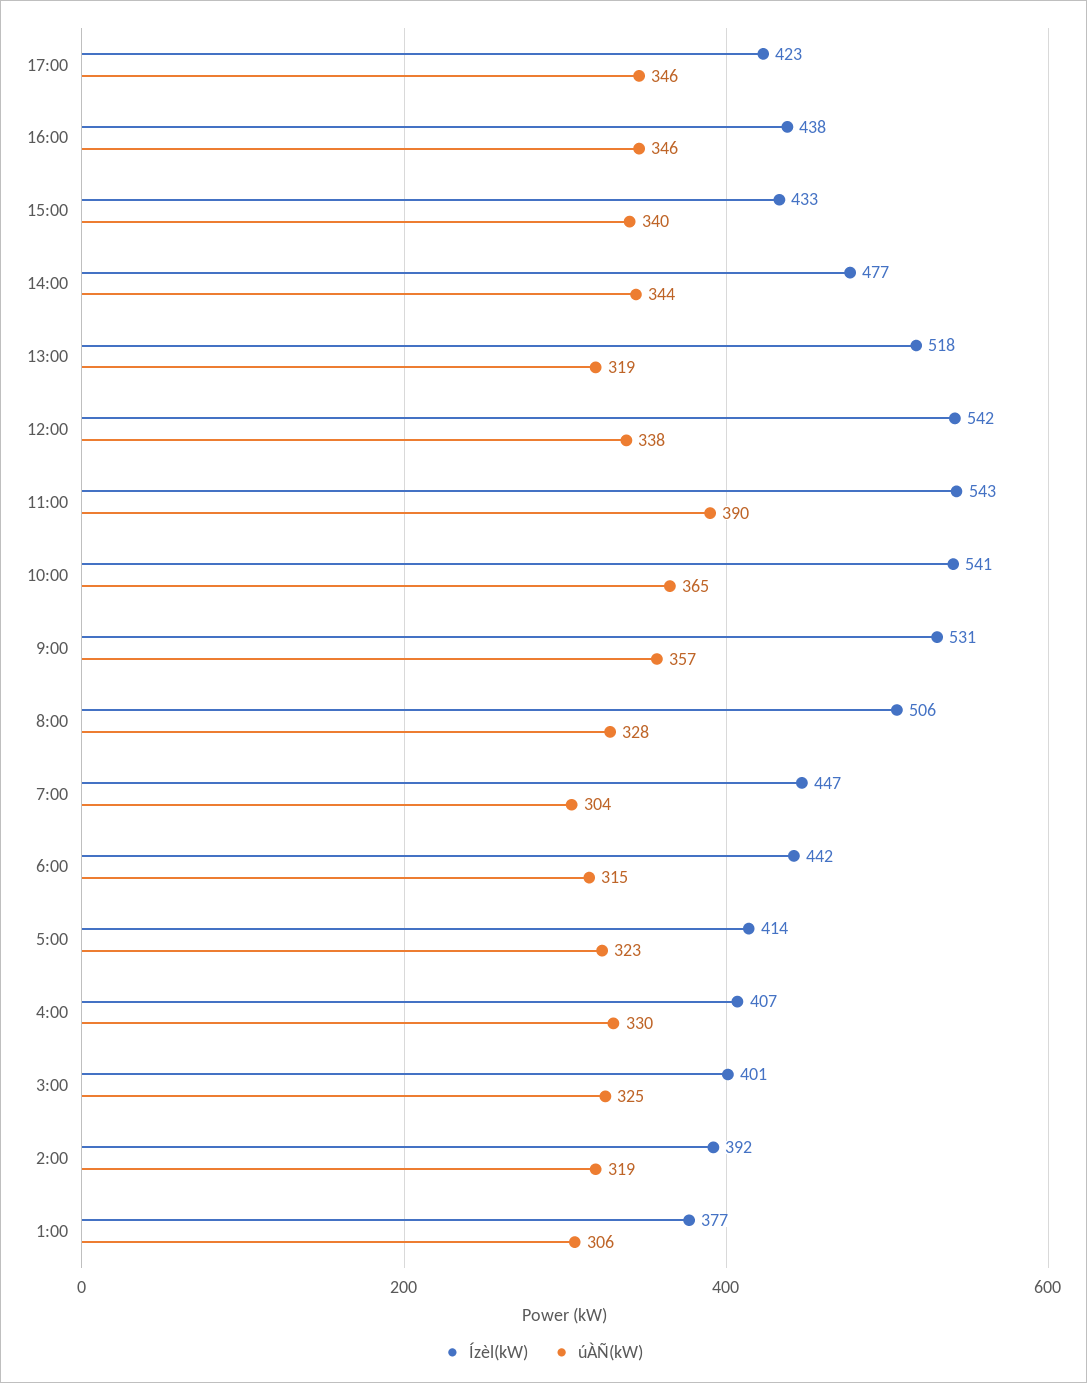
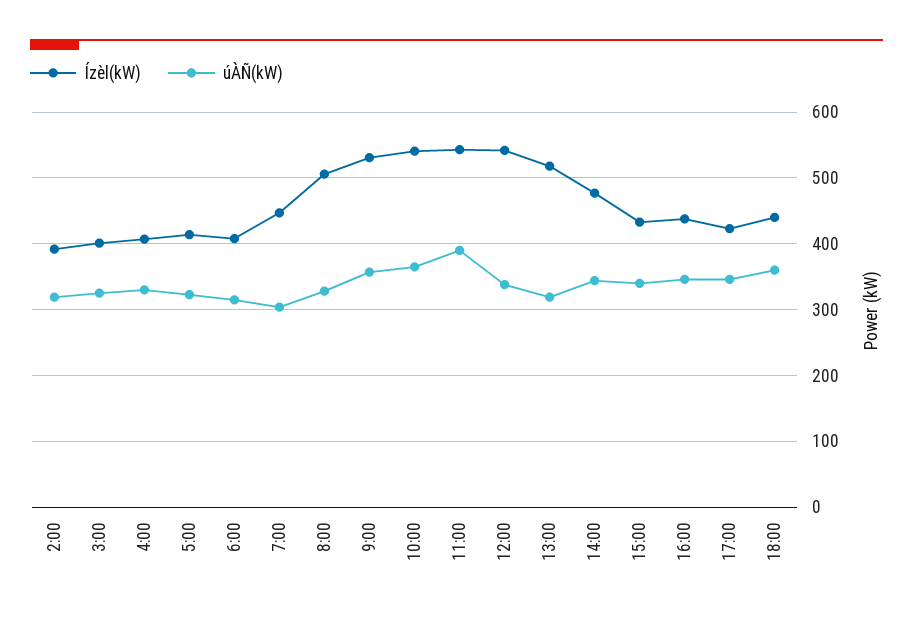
Ízèl(kW), 6:00: 442 -> 410
Ízèl(kW), 1:00: 377 -> none
úÀÑ(kW), 1:00: 306 -> none
Ízèl(kW), 18:00: none -> 440
úÀÑ(kW), 18:00: none -> 360

